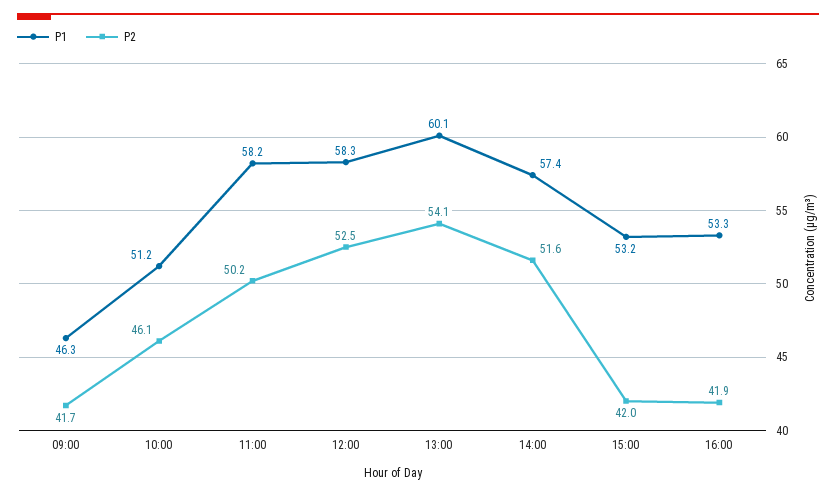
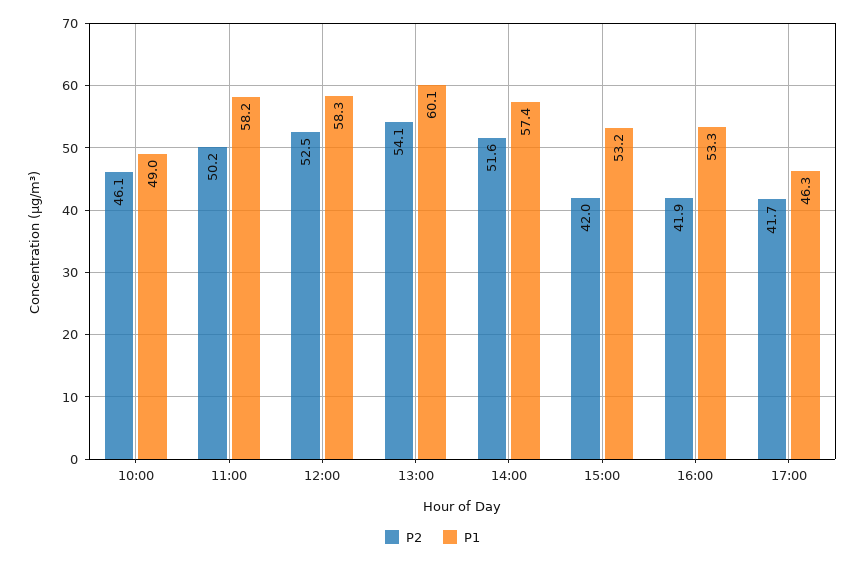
P1, 09:00: 46.3 -> none
P2, 09:00: 41.7 -> none
P1, 10:00: 51.2 -> 49
P2, 17:00: none -> 41.7
P1, 17:00: none -> 46.3

